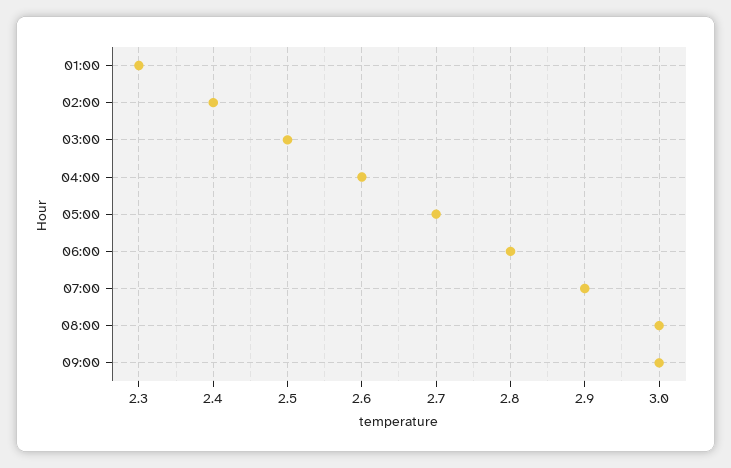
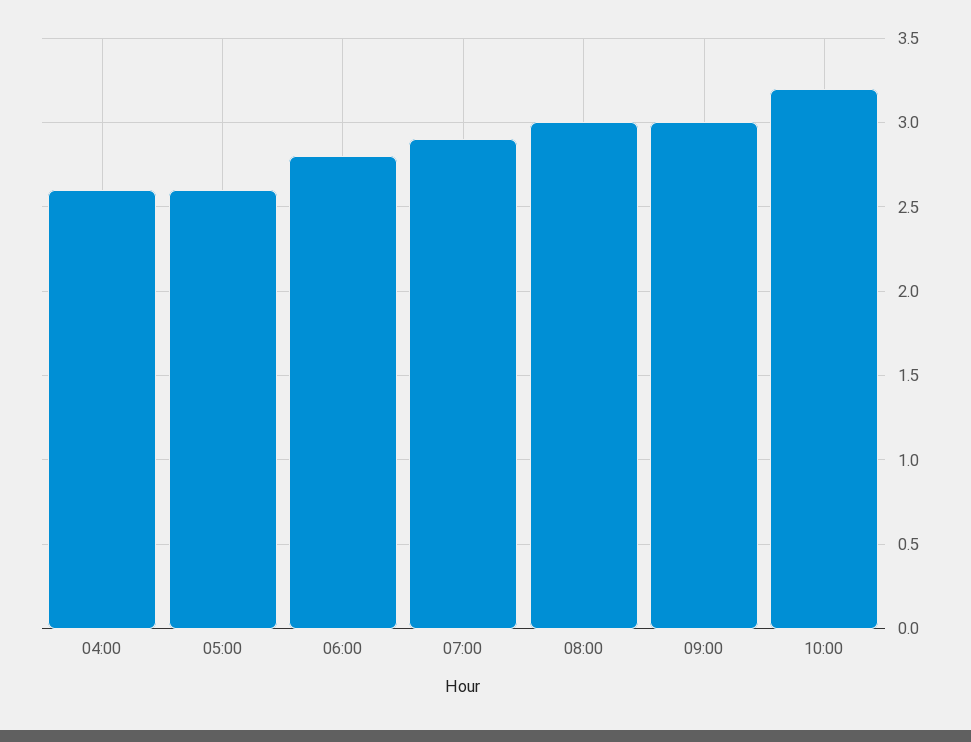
01:00: 2.3 -> none
02:00: 2.4 -> none
03:00: 2.5 -> none
05:00: 2.7 -> 2.6
10:00: none -> 3.2

